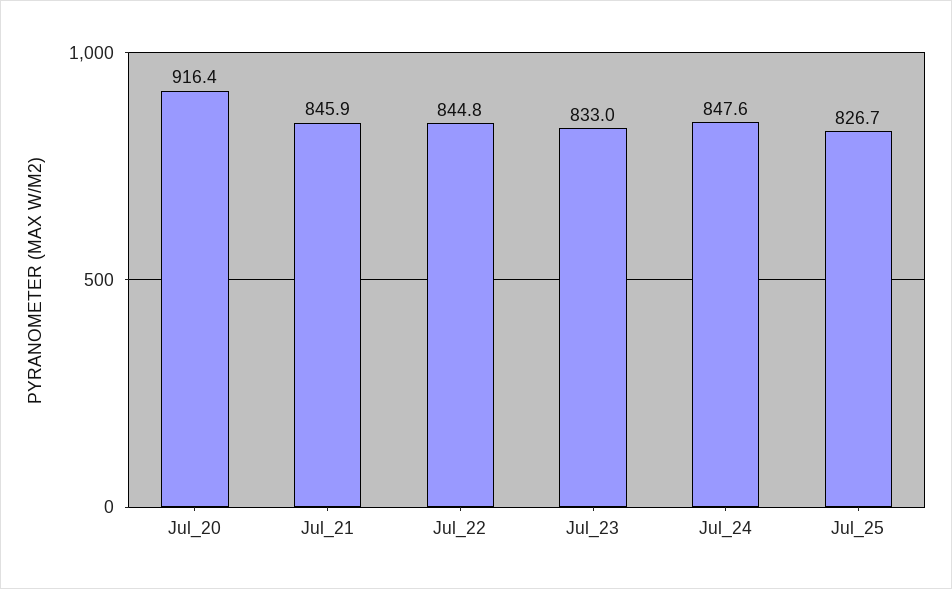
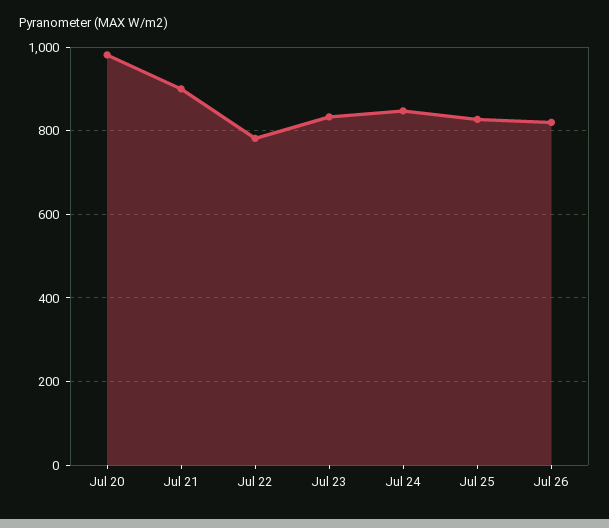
Jul_20: 916.4 -> 980
Jul_21: 845.9 -> 900
Jul_22: 844.8 -> 780
Jul 26: none -> 820

